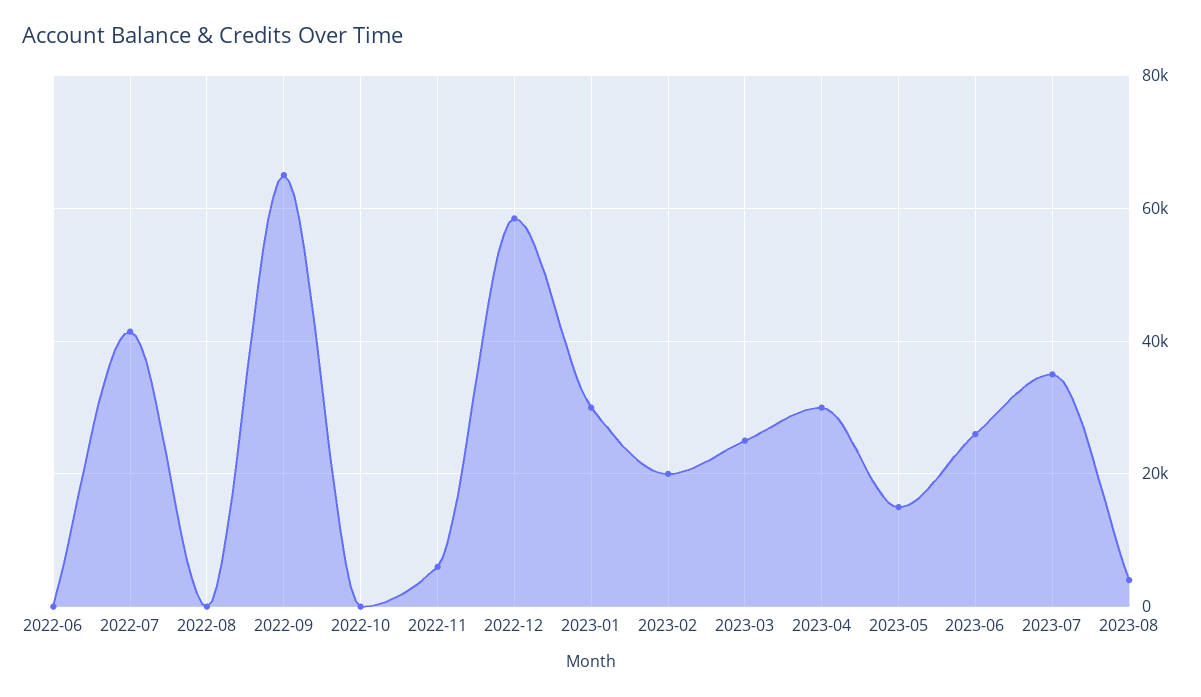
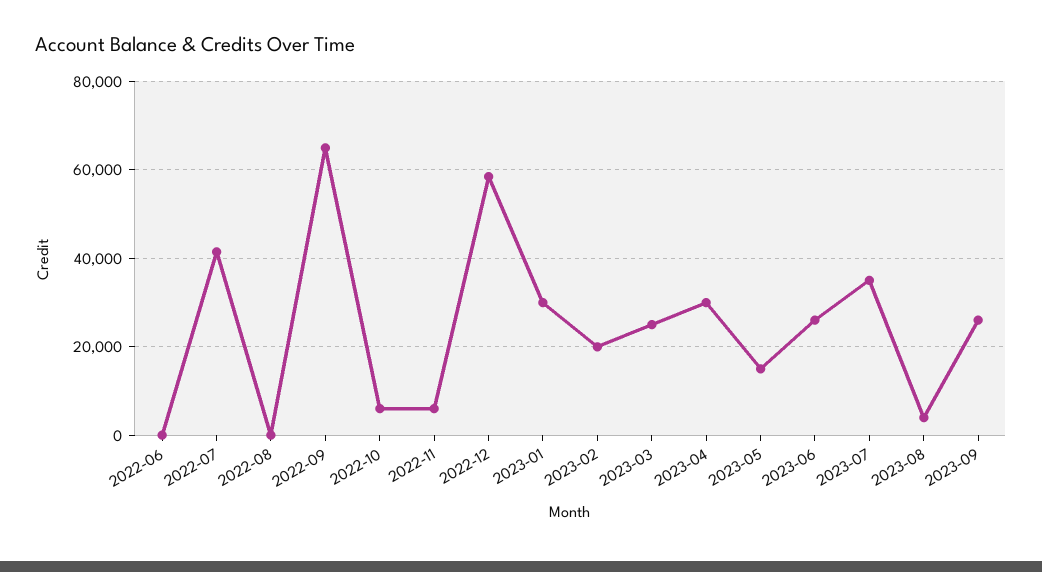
2022-10: 0 -> 6000
2023-09: none -> 26000

